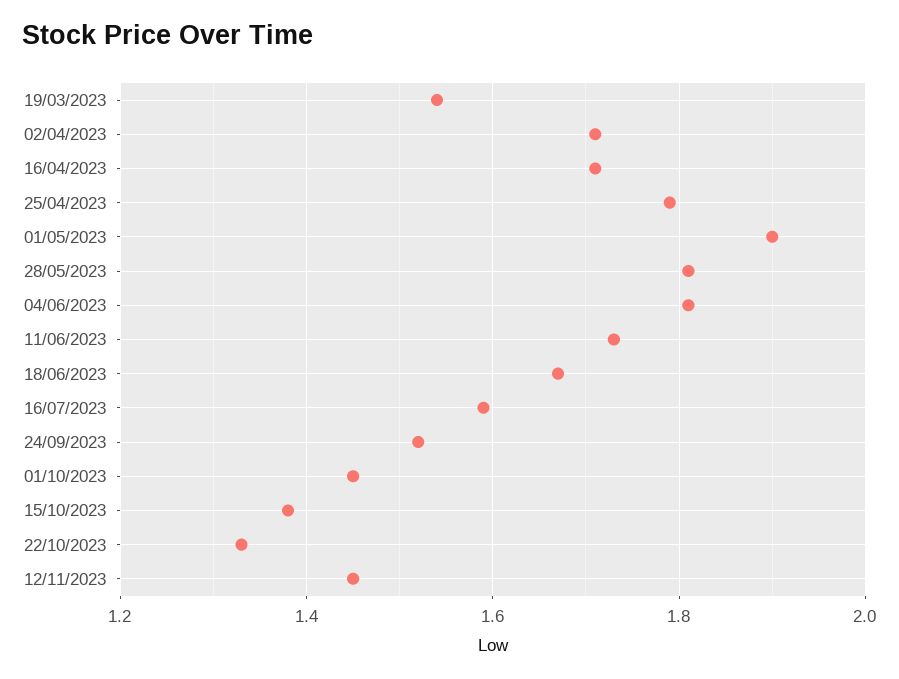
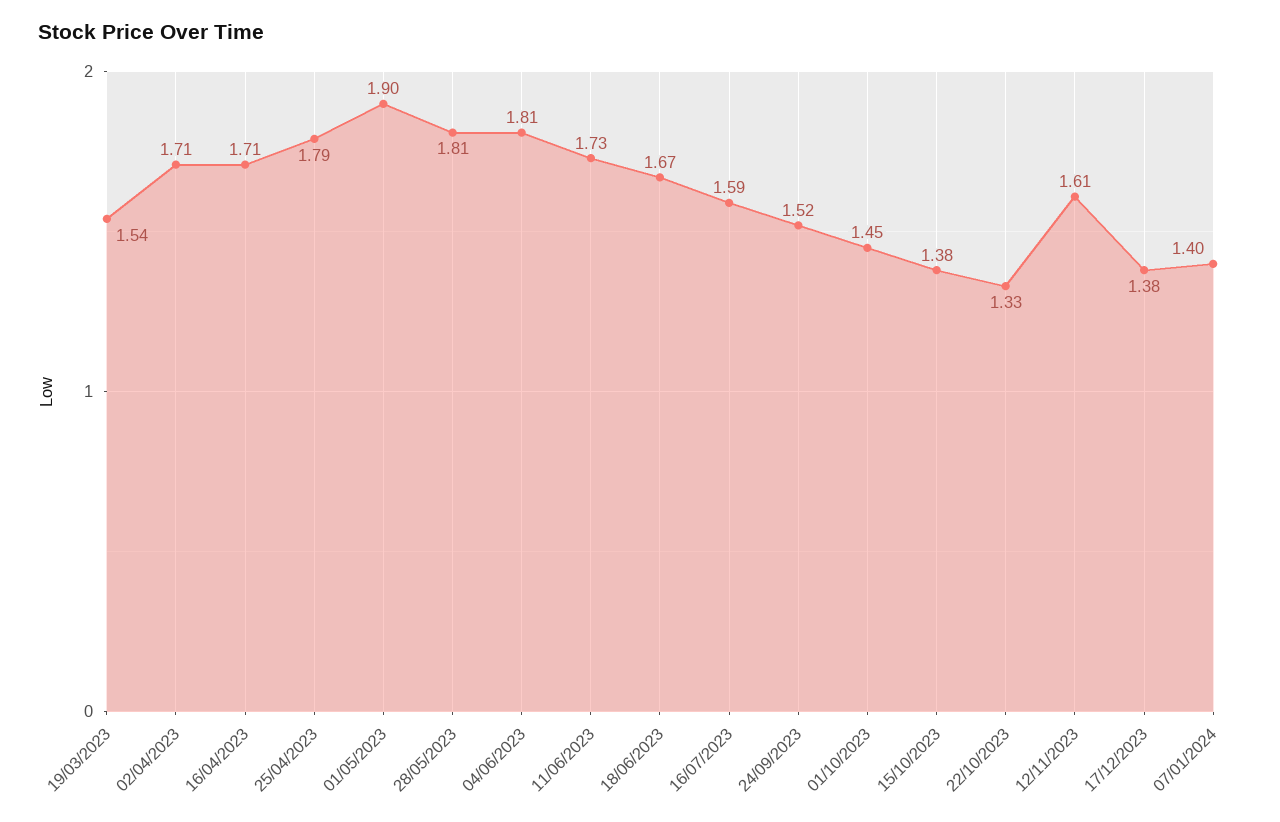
12/11/2023: 1.45 -> 1.61
17/12/2023: none -> 1.38
07/01/2024: none -> 1.4

